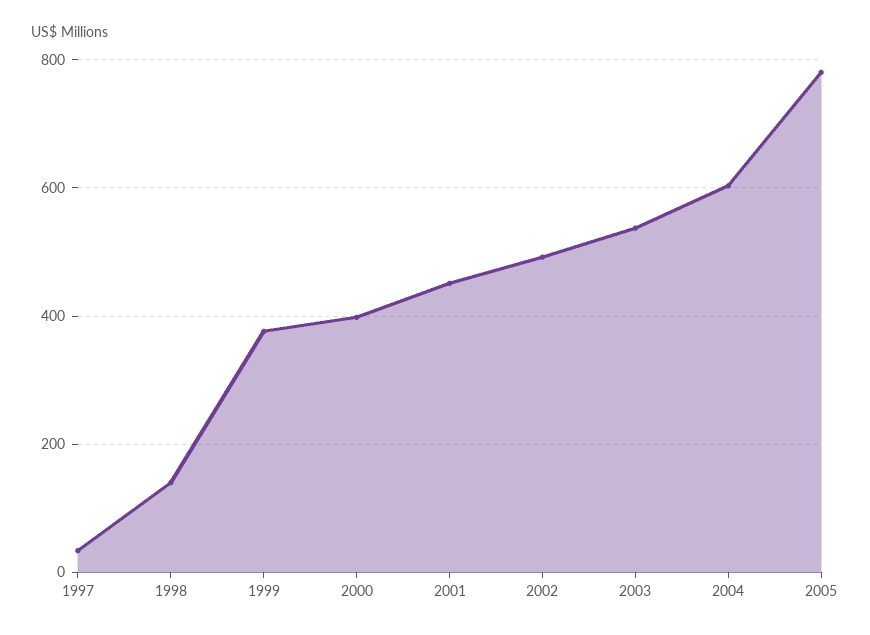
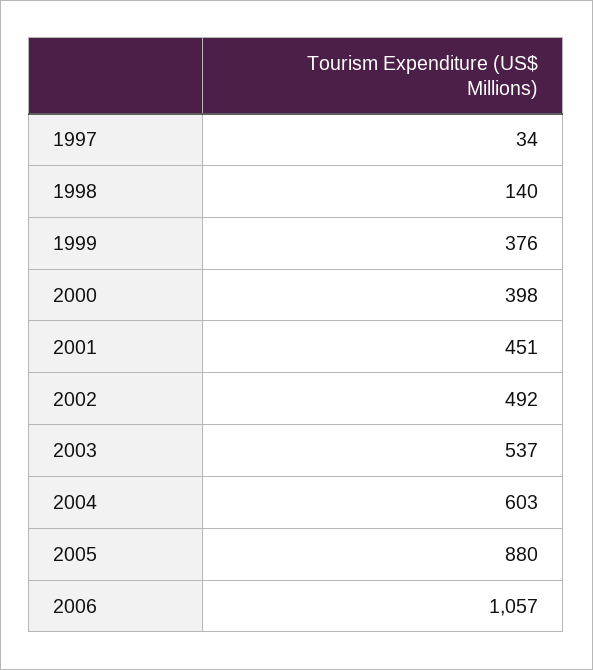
2005: 780 -> 880
2006: none -> 1057

